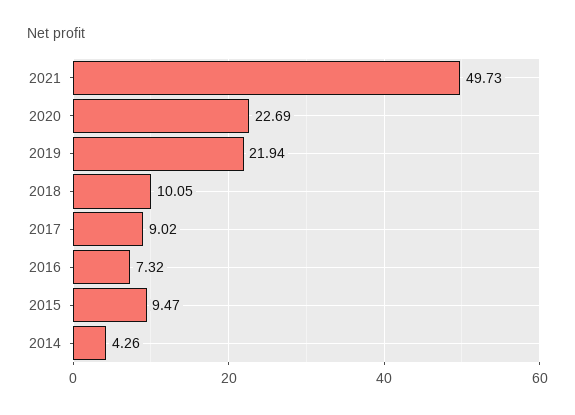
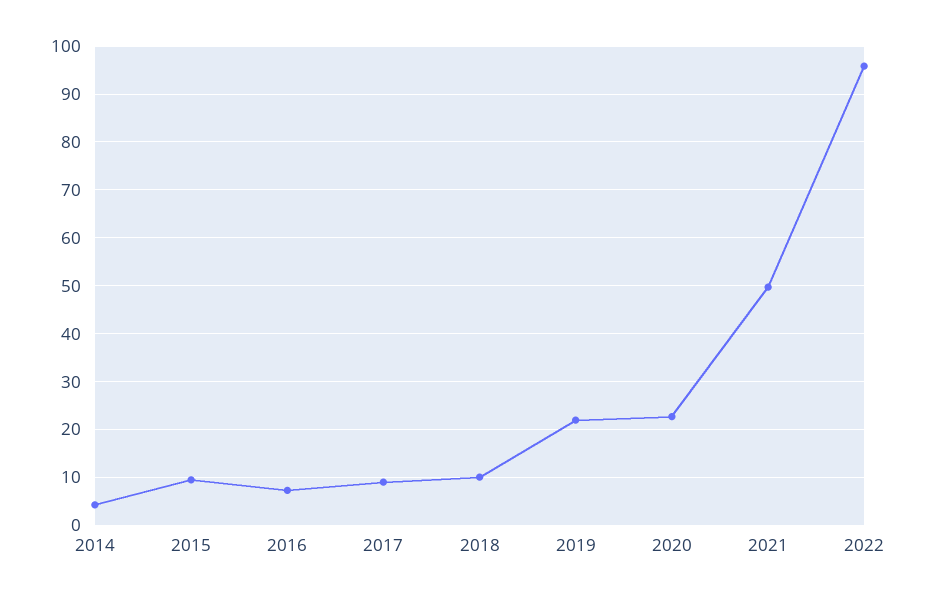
2022: none -> 96

